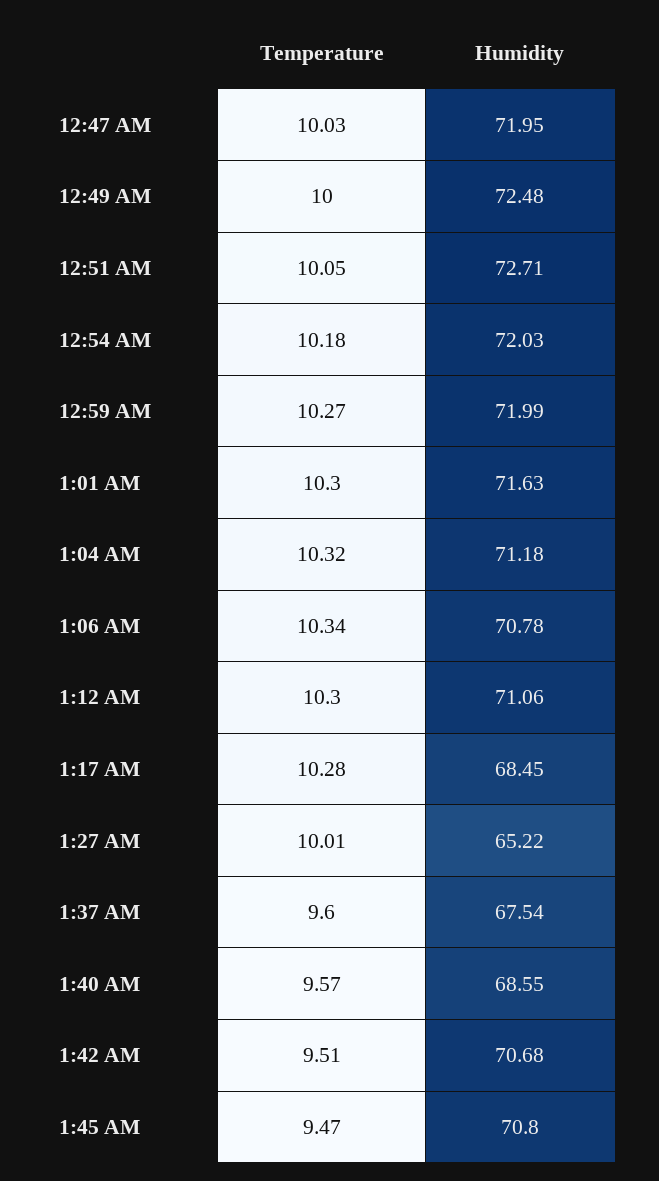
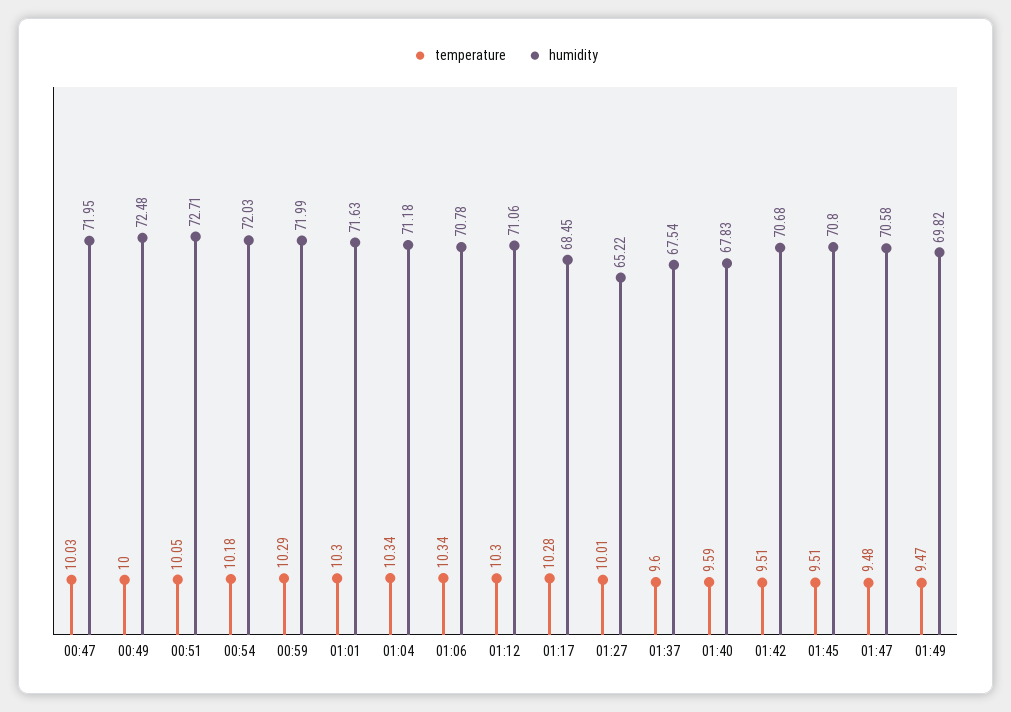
Temperature, 12:59 AM: 10.27 -> 10.29
Temperature, 1:04 AM: 10.32 -> 10.34
Temperature, 1:40 AM: 9.57 -> 9.59
Humidity, 1:40 AM: 68.55 -> 67.83
Temperature, 1:45 AM: 9.47 -> 9.51
Temperature, 01:47: none -> 9.48
Humidity, 01:47: none -> 70.58
Temperature, 01:49: none -> 9.47
Humidity, 01:49: none -> 69.82

